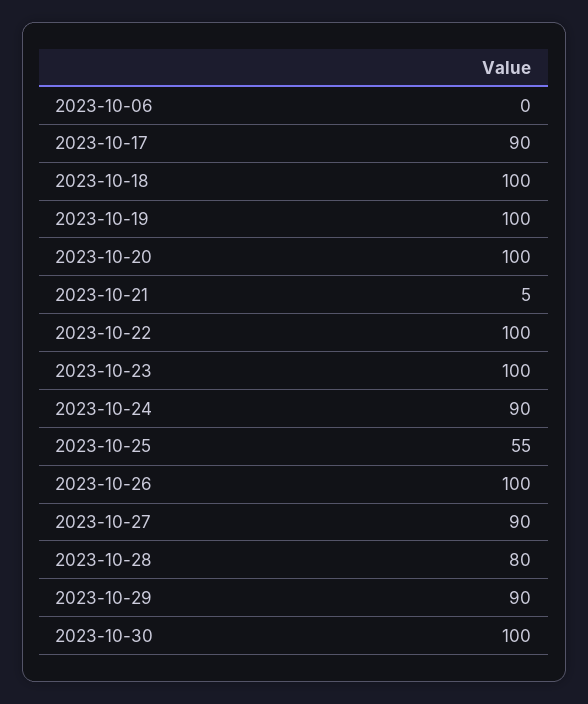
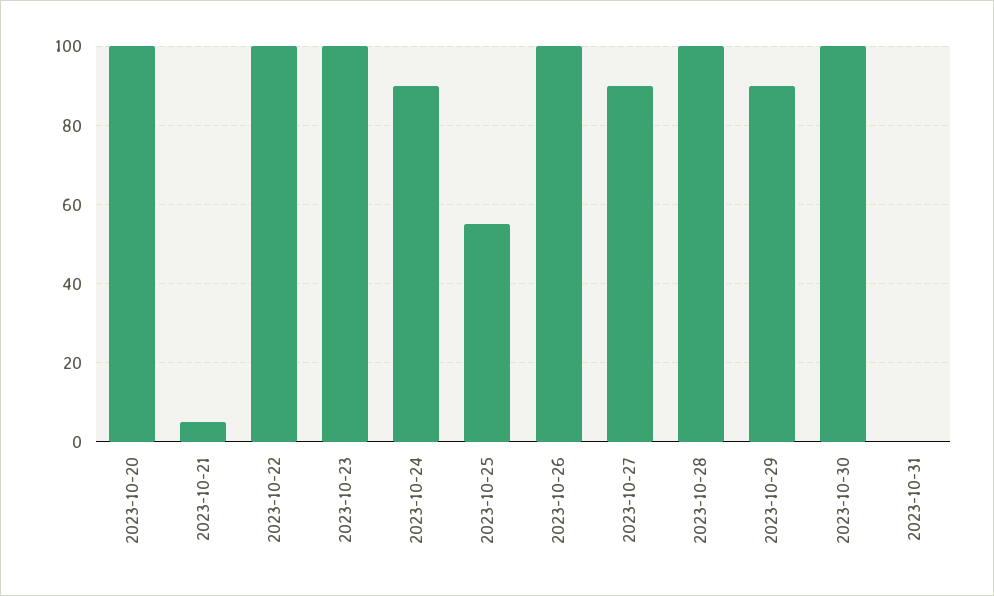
2023-10-06: 0 -> none
2023-10-17: 90 -> none
2023-10-18: 100 -> none
2023-10-19: 100 -> none
2023-10-28: 80 -> 100
2023-10-31: none -> 0

